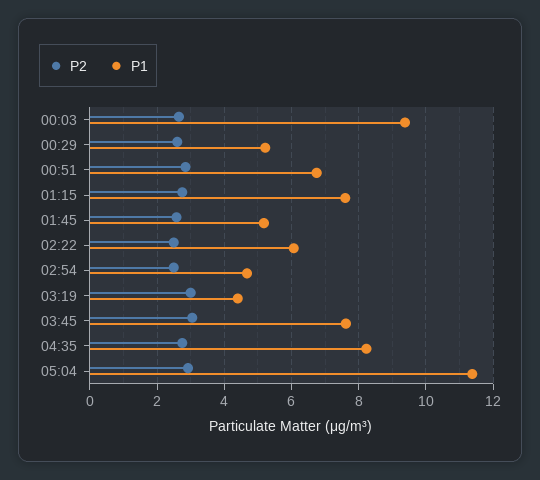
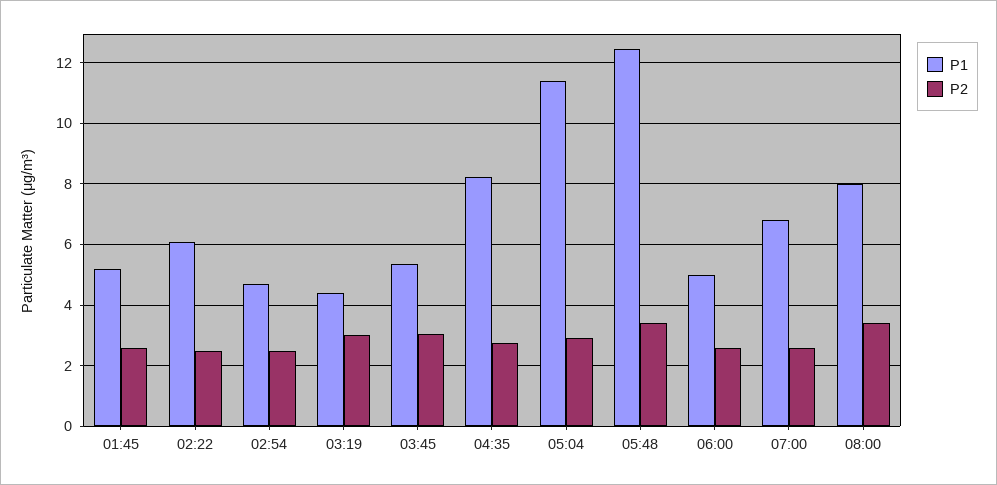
P2, 00:03: 2.6 -> none
P1, 00:03: 9.4 -> none
P2, 00:29: 2.6 -> none
P1, 00:29: 5.2 -> none
P2, 00:51: 2.8 -> none
P1, 00:51: 6.8 -> none
P2, 01:15: 2.8 -> none
P1, 01:15: 7.6 -> none
P1, 03:45: 7.6 -> 5.4
P1, 05:48: none -> 12.4
P2, 05:48: none -> 3.4
P1, 06:00: none -> 5
P2, 06:00: none -> 2.6
P1, 07:00: none -> 6.8
P2, 07:00: none -> 2.6
P1, 08:00: none -> 8
P2, 08:00: none -> 3.4

